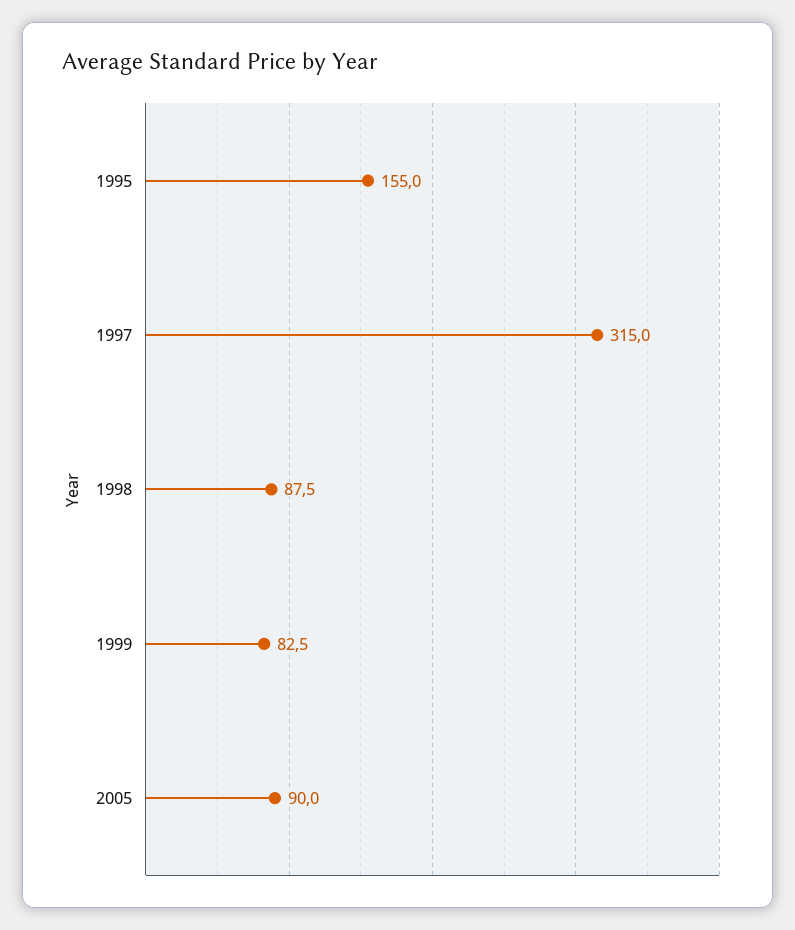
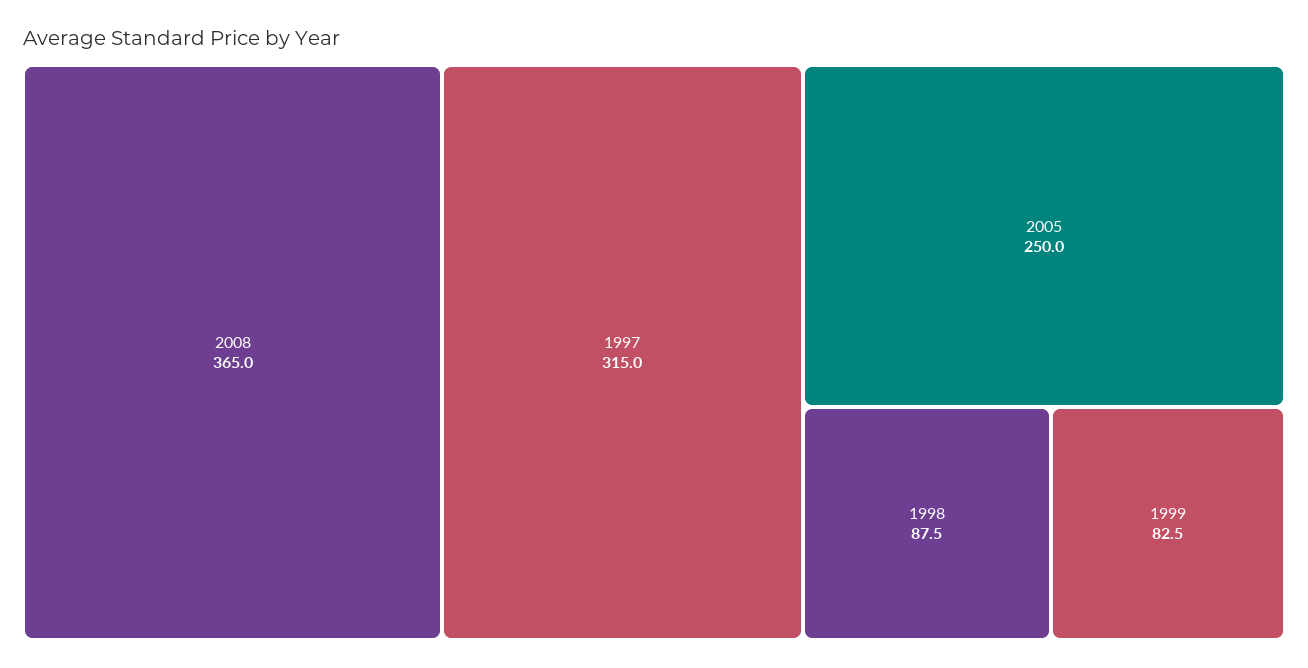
1995: 155 -> none
2005: 90 -> 250
2008: none -> 365

